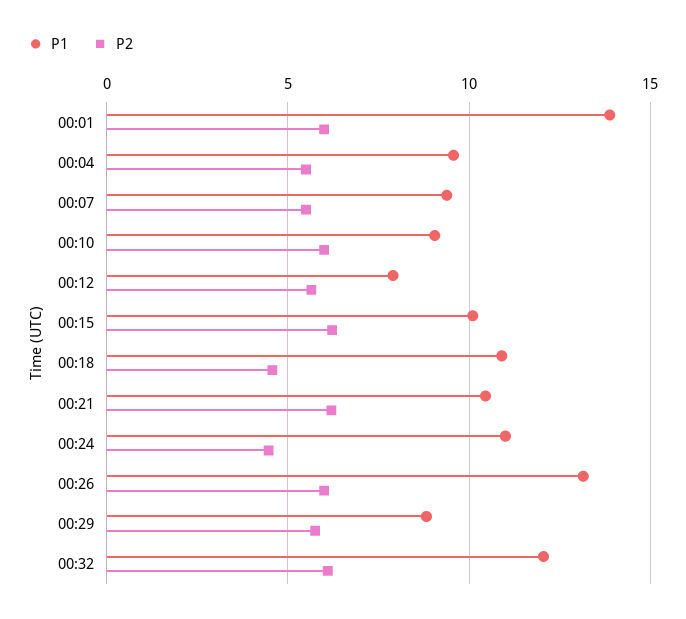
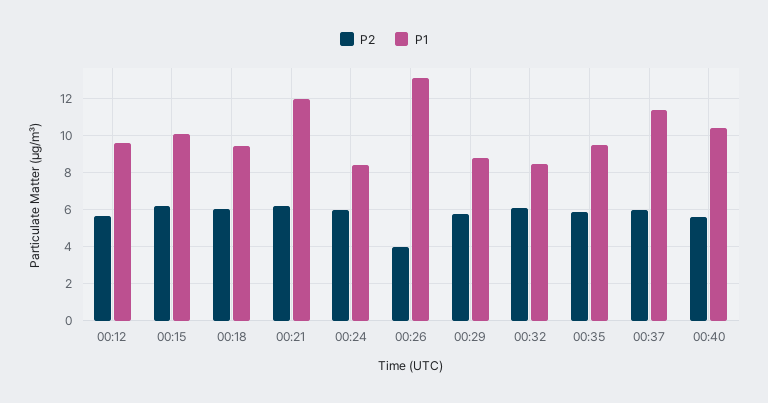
P1, 00:01: 14 -> none
P2, 00:01: 6 -> none
P1, 00:04: 9.5 -> none
P2, 00:04: 5.5 -> none
P1, 00:07: 9.5 -> none
P2, 00:07: 5.5 -> none
P1, 00:10: 9 -> none
P2, 00:10: 6 -> none
P1, 00:12: 8 -> 9.5
P1, 00:18: 11 -> 9.5
P2, 00:18: 4.5 -> 6
P1, 00:21: 10.5 -> 12
P1, 00:24: 11 -> 8.5
P2, 00:24: 4.5 -> 6
P2, 00:26: 6 -> 4
P1, 00:32: 12 -> 8.5
P2, 00:35: none -> 6
P1, 00:35: none -> 9.5
P2, 00:37: none -> 6
P1, 00:37: none -> 11.5
P2, 00:40: none -> 5.5
P1, 00:40: none -> 10.5

